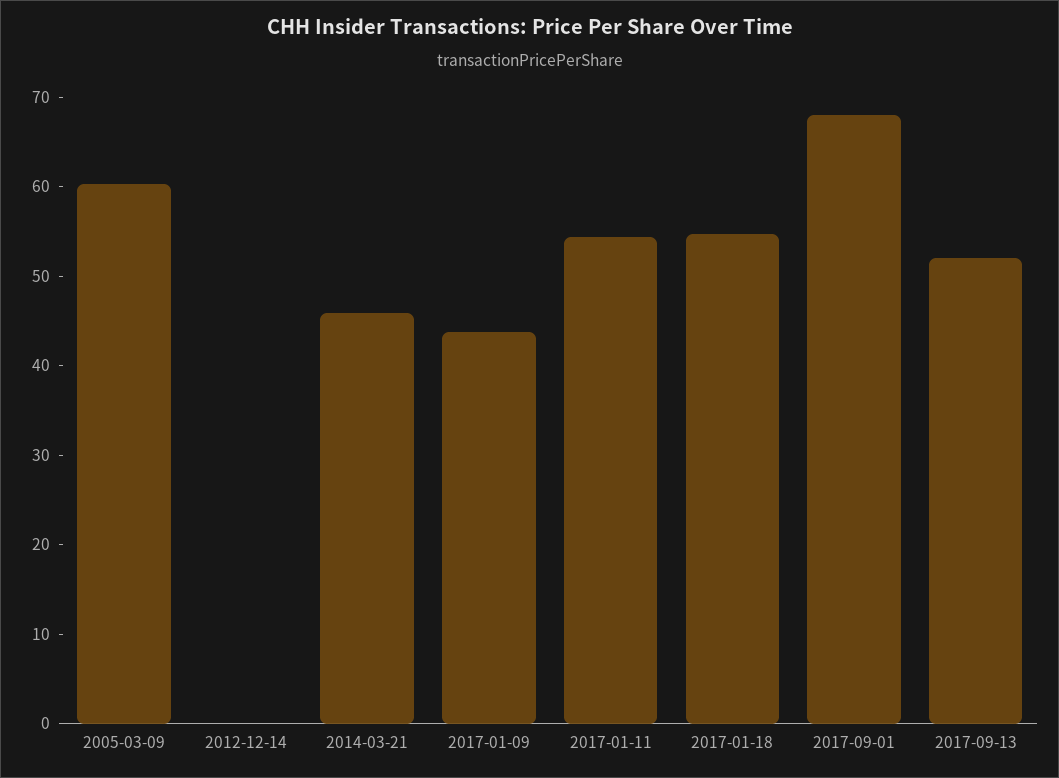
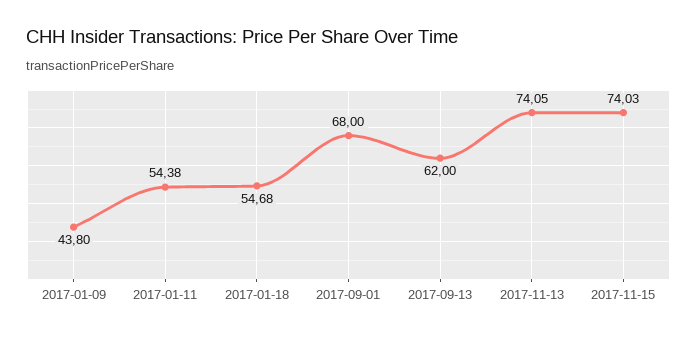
2005-03-09: 60 -> none
2012-12-14: 0 -> none
2014-03-21: 46 -> none
2017-09-13: 52 -> 62
2017-11-13: none -> 74.05
2017-11-15: none -> 74.03

